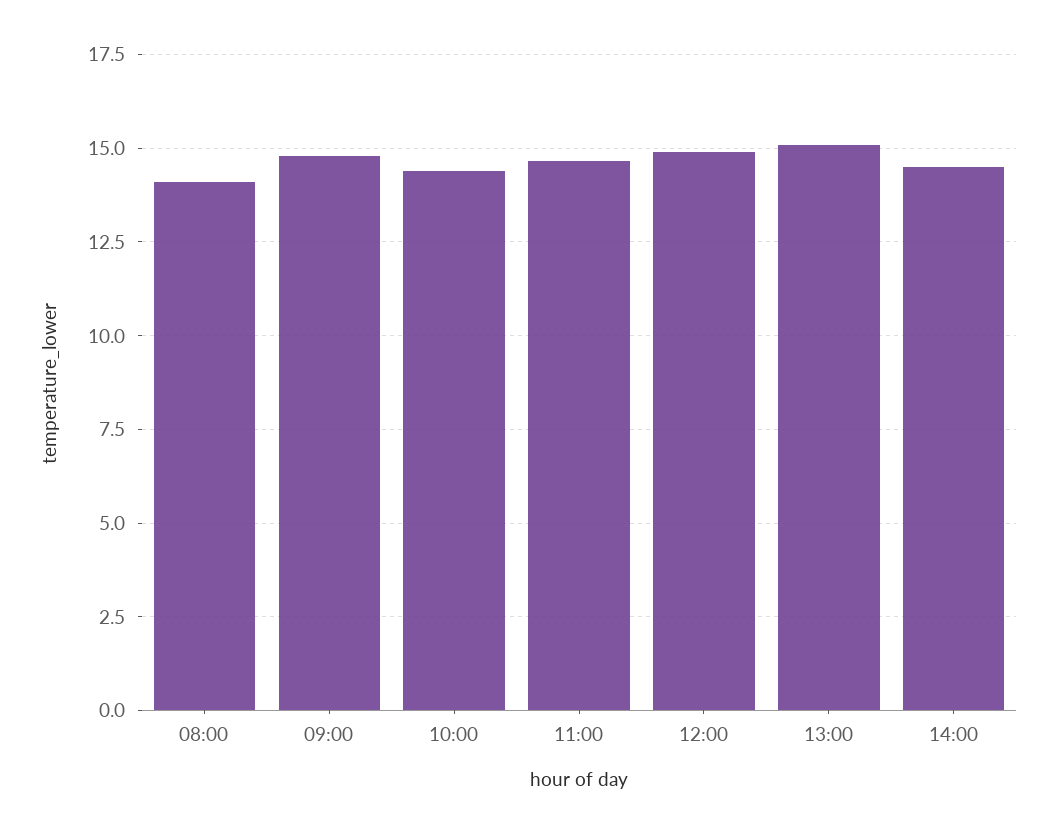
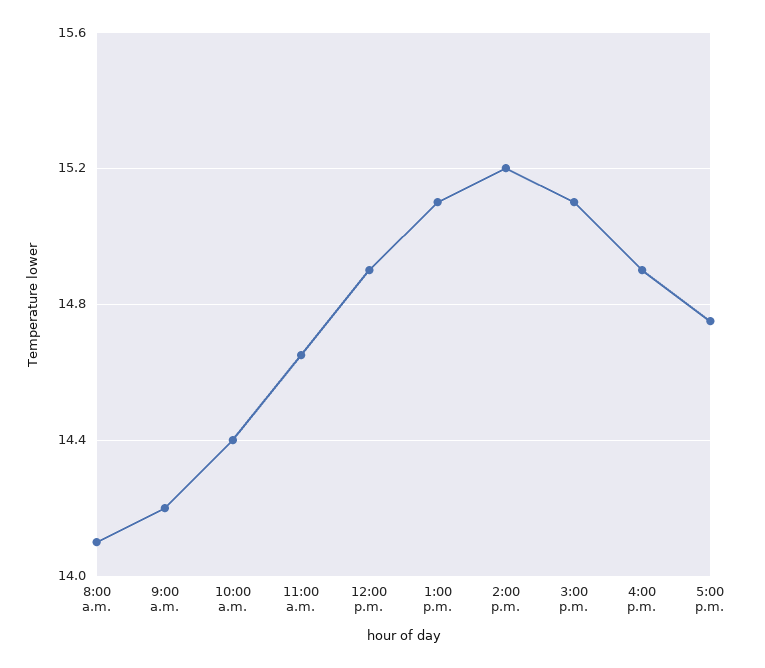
09:00: 14.75 -> 14.2
14:00: 14.5 -> 15.2
3:00 p.m.: none -> 15.1
4:00 p.m.: none -> 14.9
5:00 p.m.: none -> 14.75

